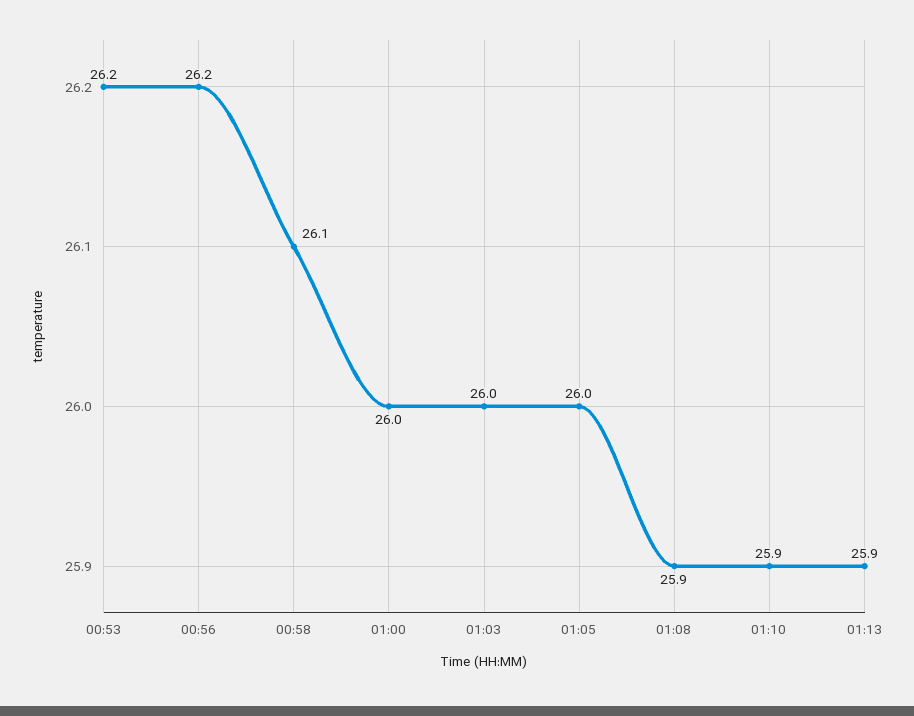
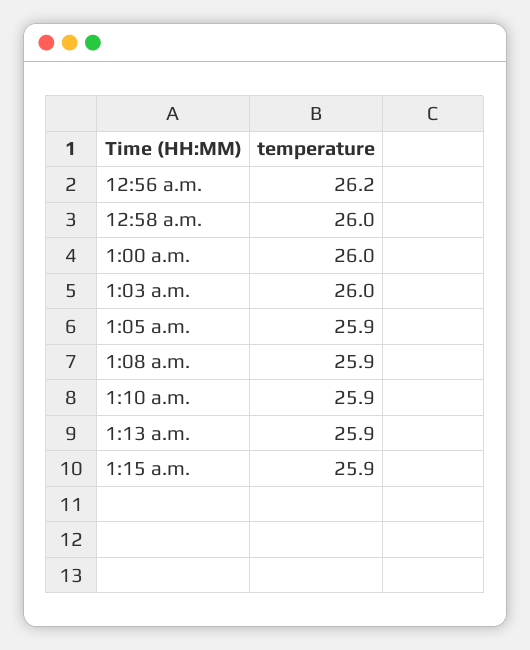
00:53: 26.2 -> none
00:58: 26.1 -> 26
01:05: 26 -> 25.9
1:15 a.m.: none -> 25.9

